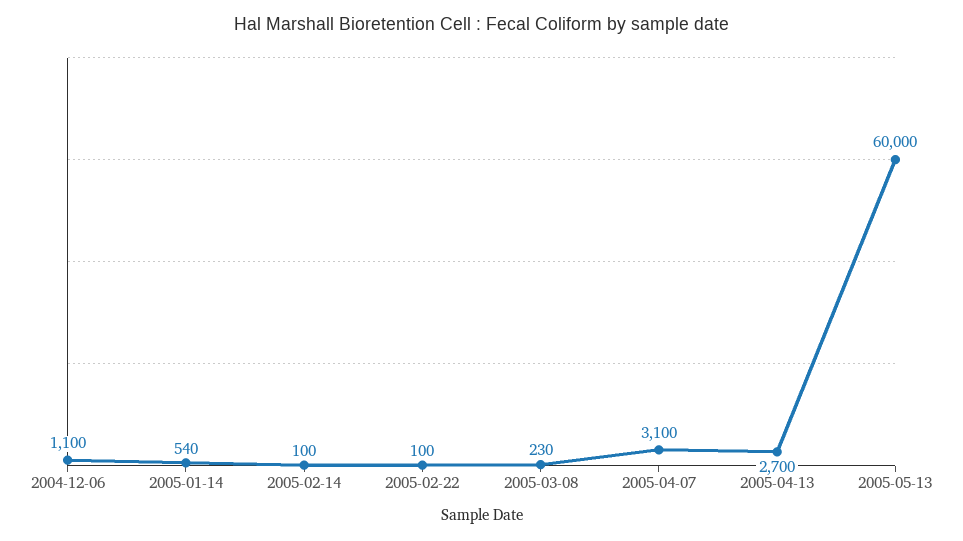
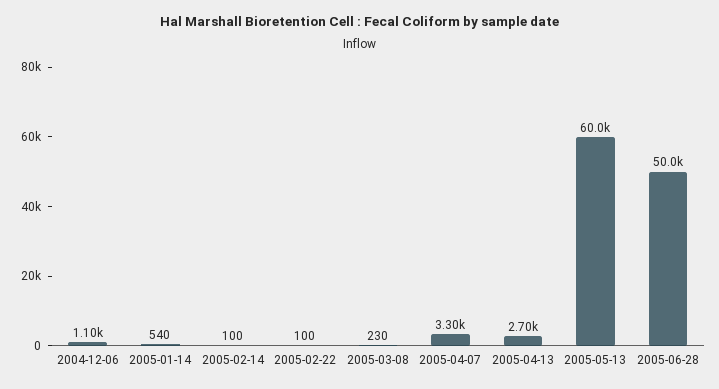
2005-04-07: 3100 -> 3300
2005-06-28: none -> 50000

